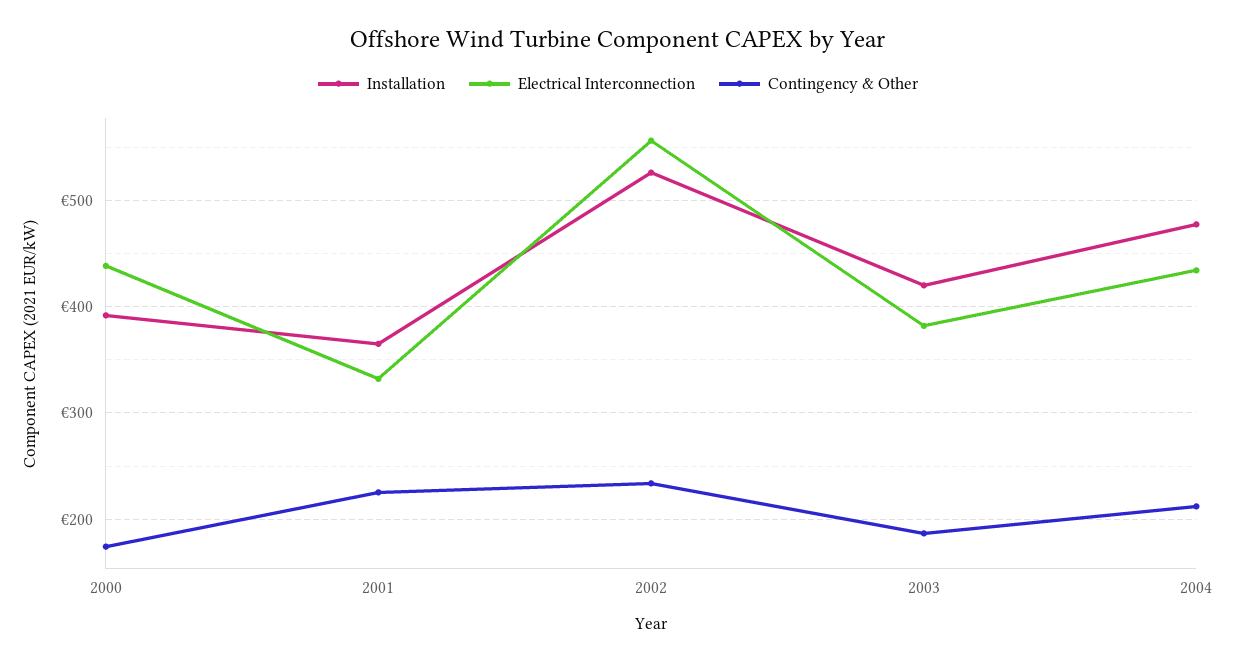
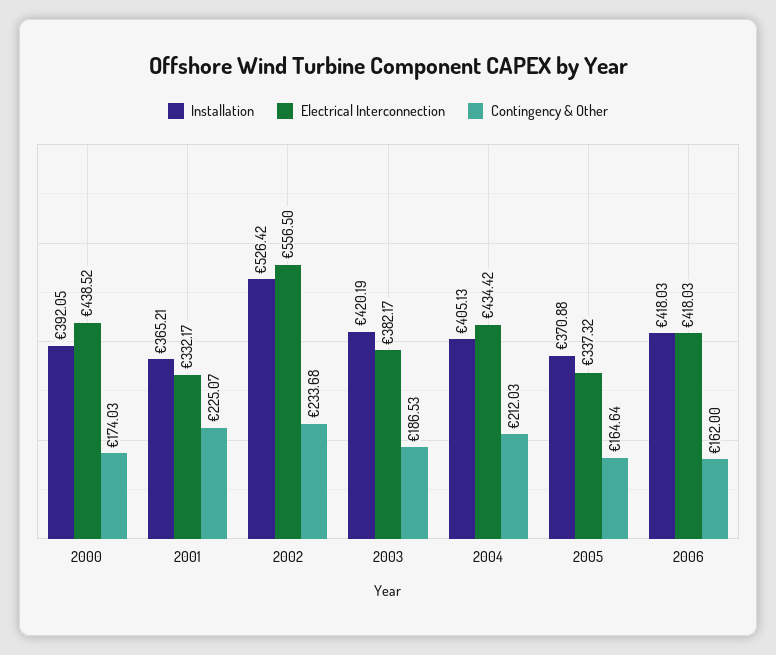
Installation, 2004: 480 -> 405.13
Installation, 2005: none -> 370.88
Electrical Interconnection, 2005: none -> 337.32
Contingency & Other, 2005: none -> 164.64
Installation, 2006: none -> 418.03
Electrical Interconnection, 2006: none -> 418.03
Contingency & Other, 2006: none -> 162

